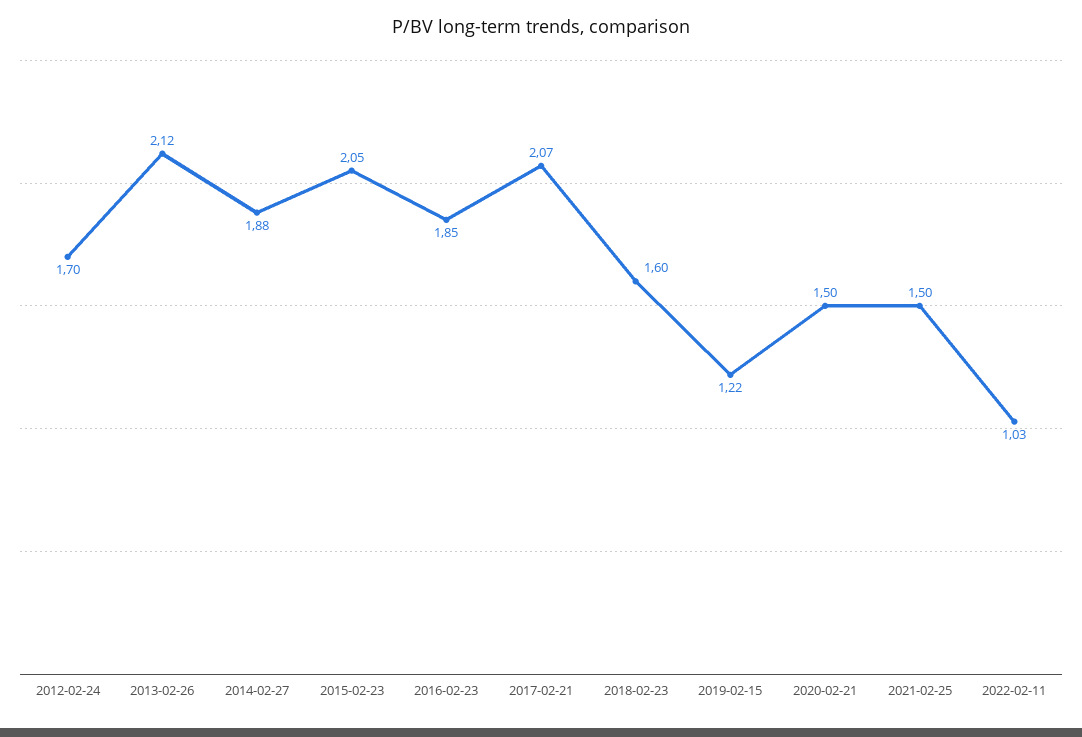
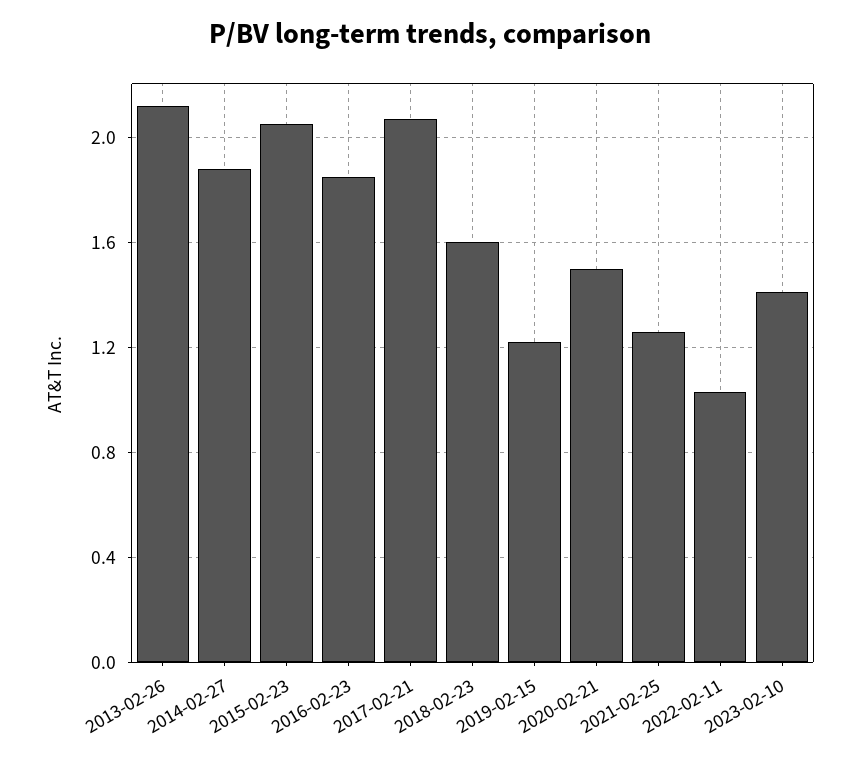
2012-02-24: 1.7 -> none
2021-02-25: 1.5 -> 1.25
2023-02-10: none -> 1.4

